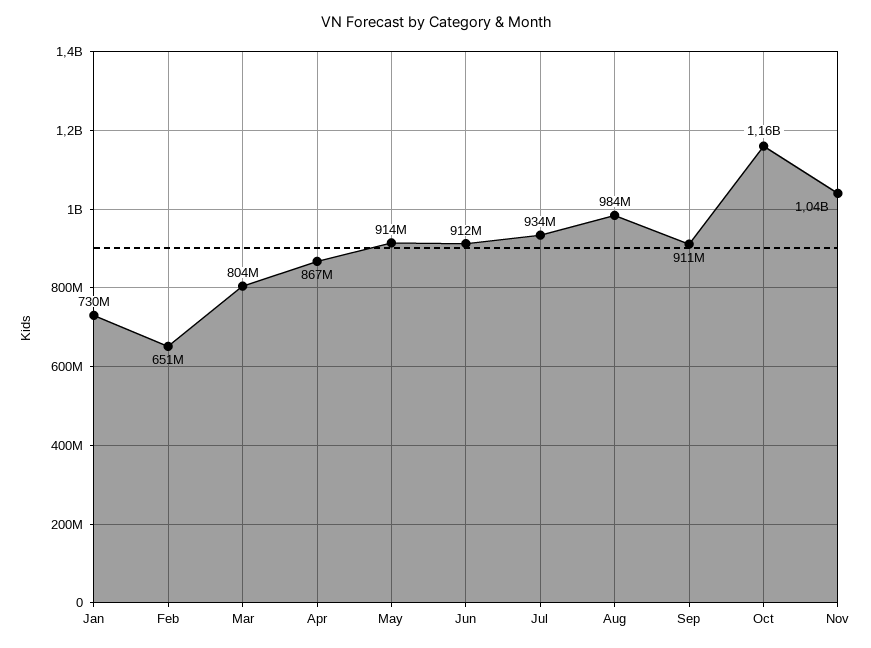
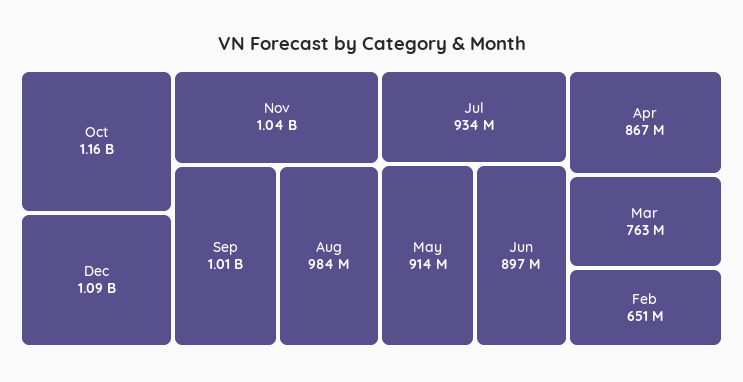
Jan: 730000000 -> none
Mar: 804000000 -> 763000000
Jun: 912000000 -> 897000000
Sep: 911000000 -> 1010000000
Dec: none -> 1090000000

